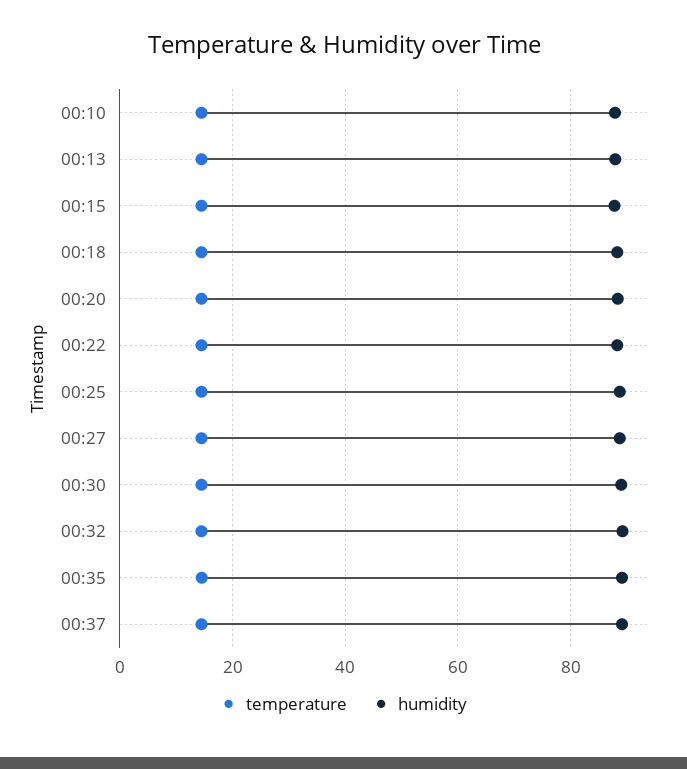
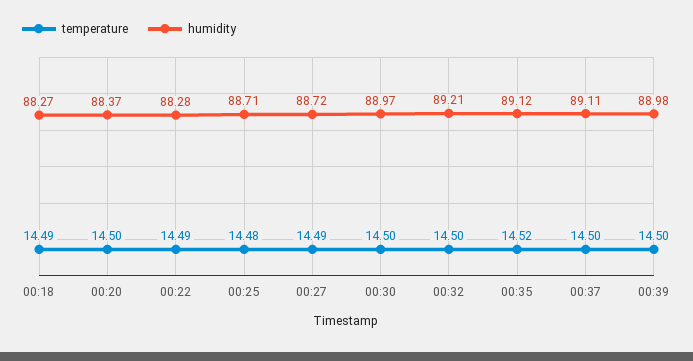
temperature, 00:10: 14 -> none
humidity, 00:10: 88 -> none
temperature, 00:13: 14 -> none
humidity, 00:13: 88 -> none
temperature, 00:15: 14 -> none
humidity, 00:15: 88 -> none
temperature, 00:39: none -> 14.5
humidity, 00:39: none -> 88.98

